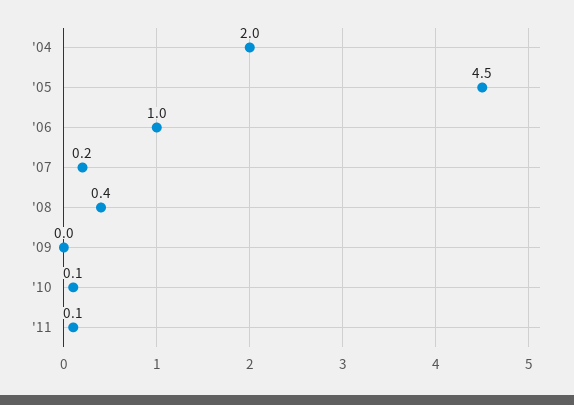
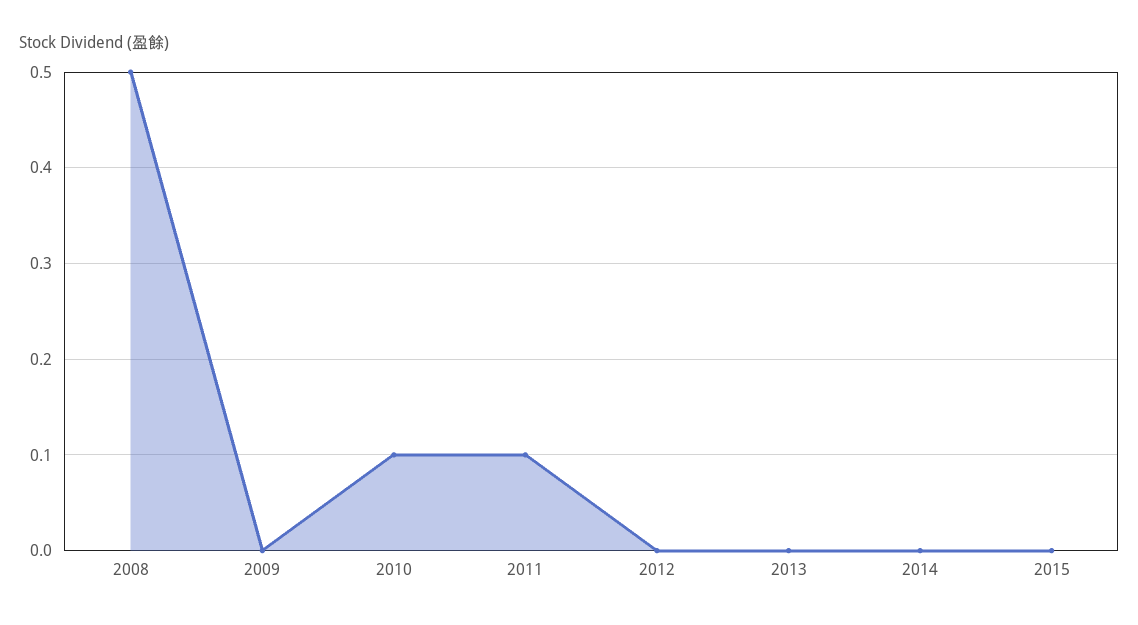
'04: 2 -> none
'05: 4.5 -> none
'06: 1 -> none
'07: 0.2 -> none
'08: 0.4 -> 0.5
2012: none -> 0
2013: none -> 0
2014: none -> 0
2015: none -> 0

